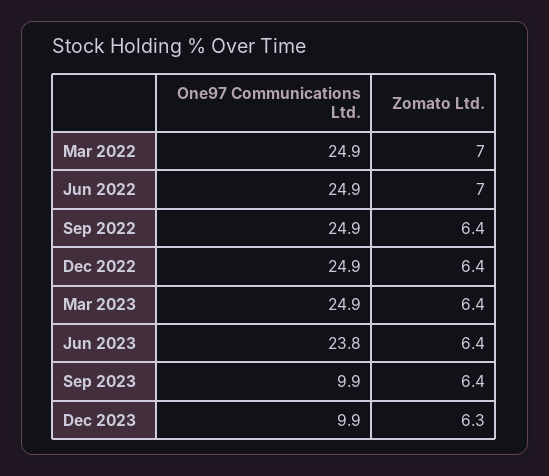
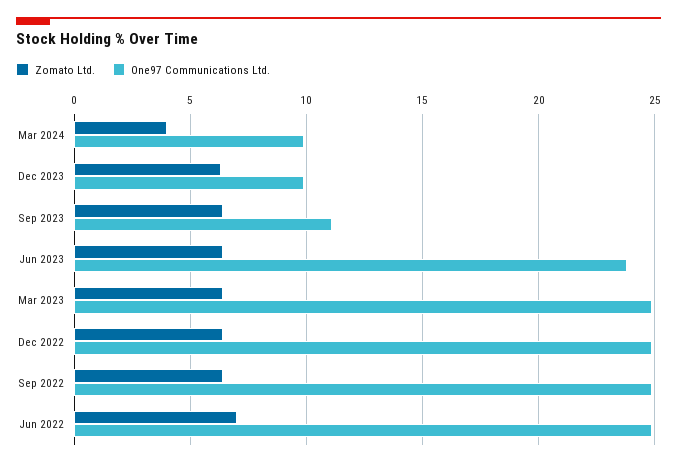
One97 Communications Ltd., Mar 2022: 24.9 -> none
Zomato Ltd., Mar 2022: 7 -> none
One97 Communications Ltd., Sep 2023: 9.9 -> 11
Zomato Ltd., Mar 2024: none -> 4
One97 Communications Ltd., Mar 2024: none -> 10

